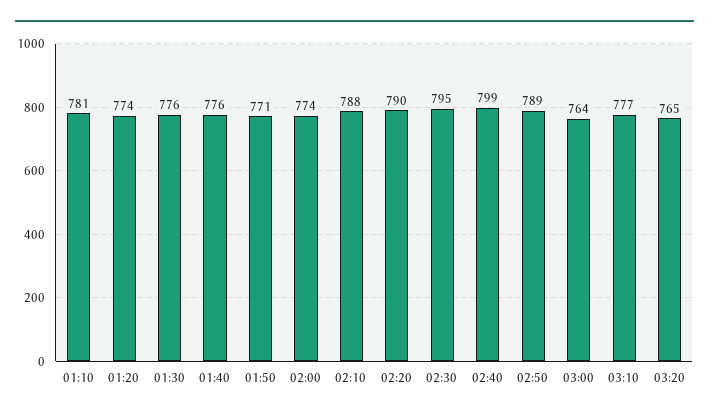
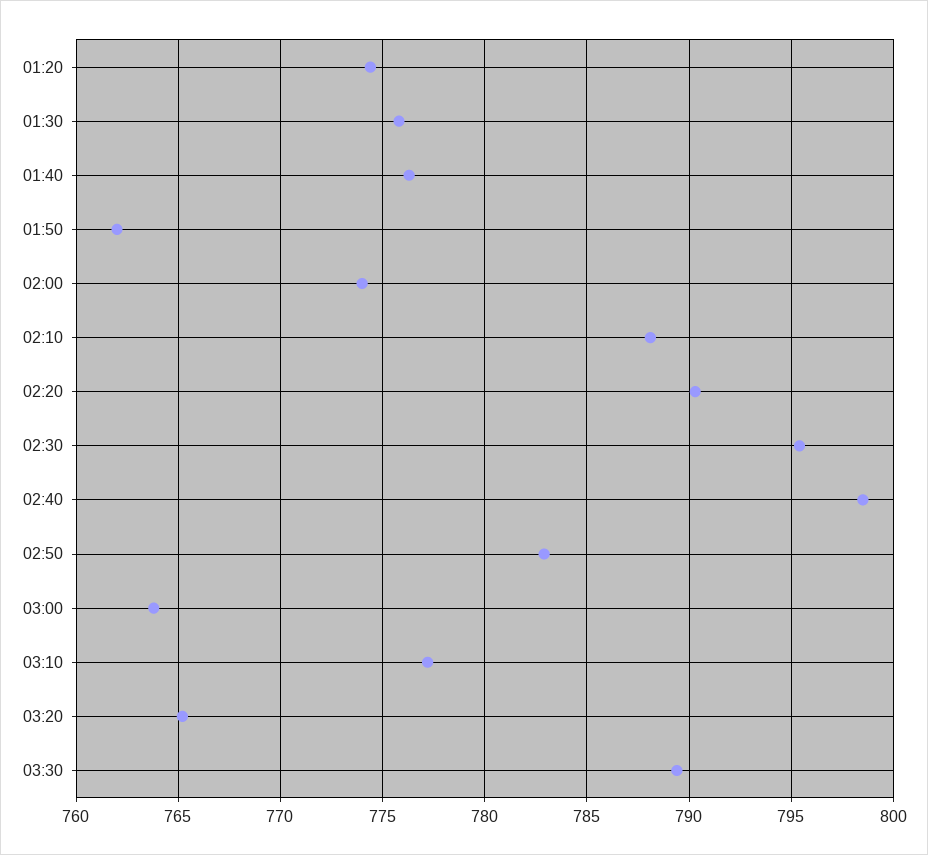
01:10: 781 -> none
01:50: 771 -> 762
02:50: 789 -> 783
03:30: none -> 789.5

